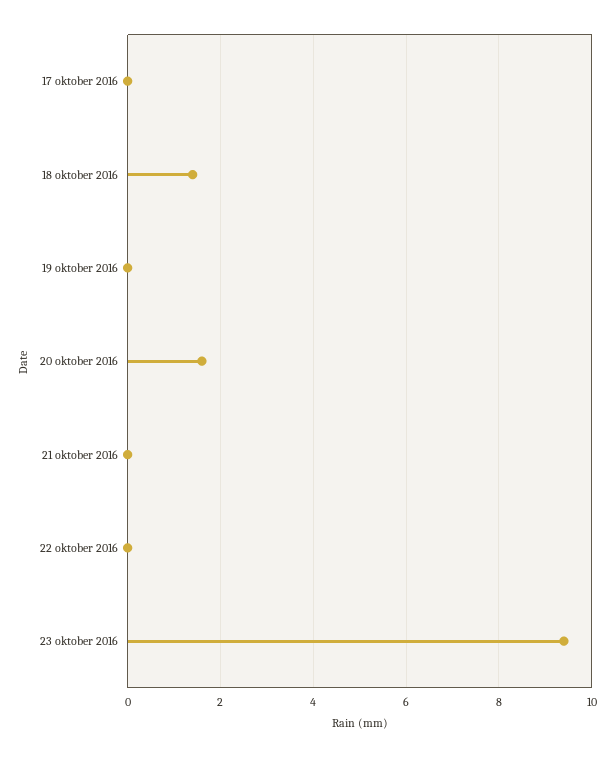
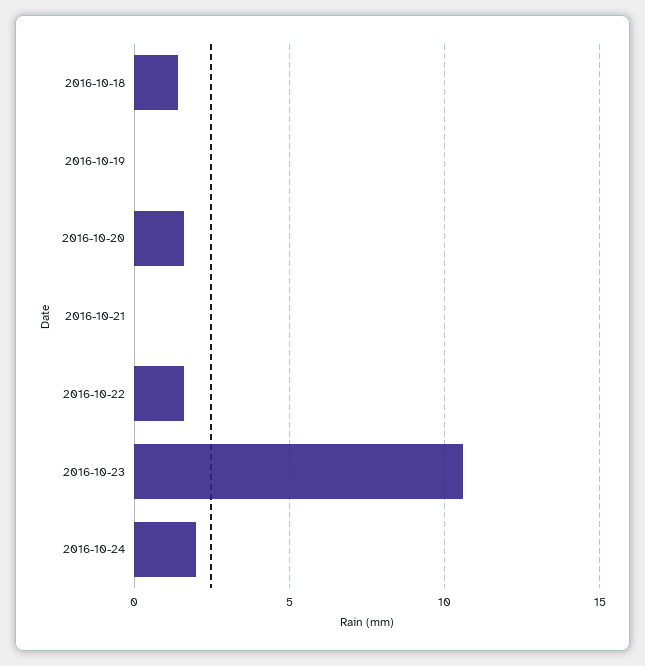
17 oktober 2016: 0 -> none
22 oktober 2016: 0 -> 1.5
23 oktober 2016: 9.5 -> 10.5
2016-10-24: none -> 2

